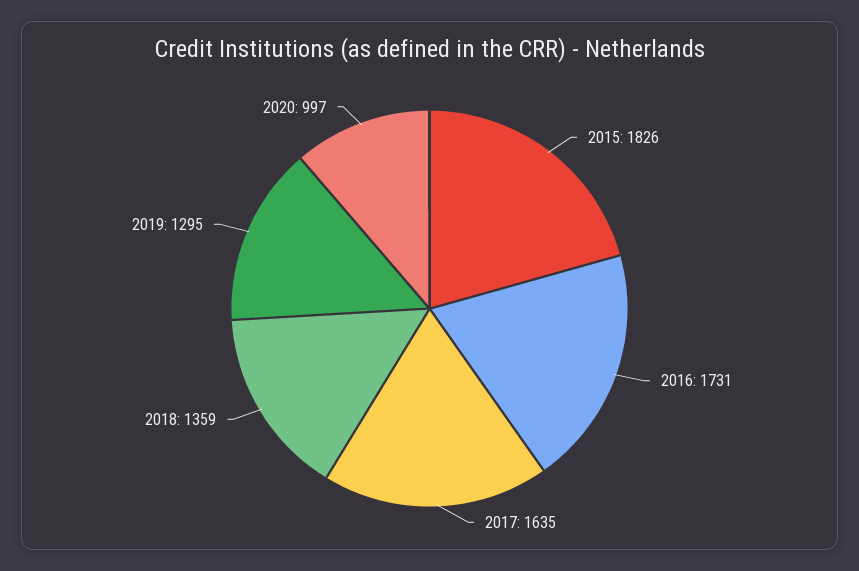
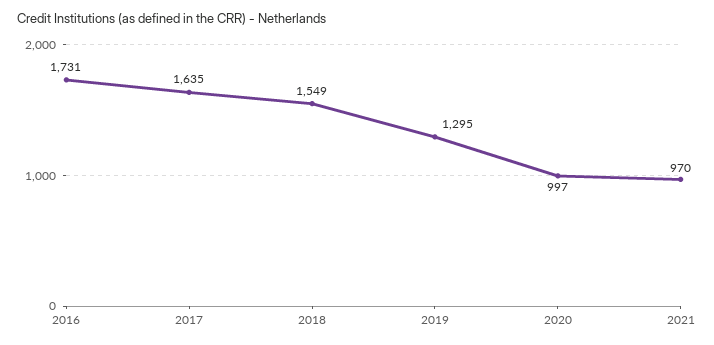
2015: 1826 -> none
2018: 1359 -> 1549
2021: none -> 970

